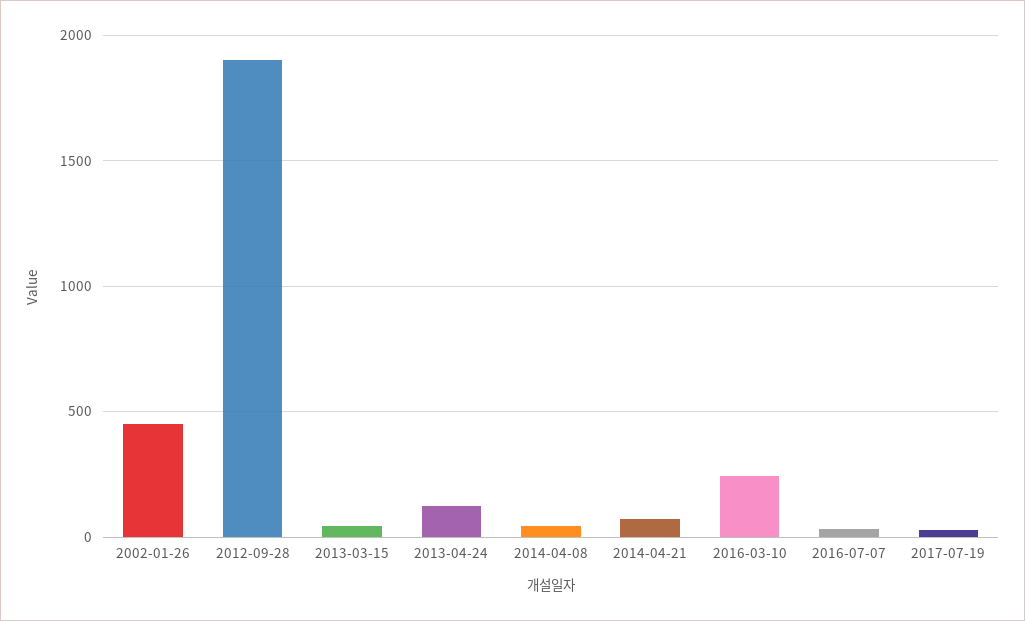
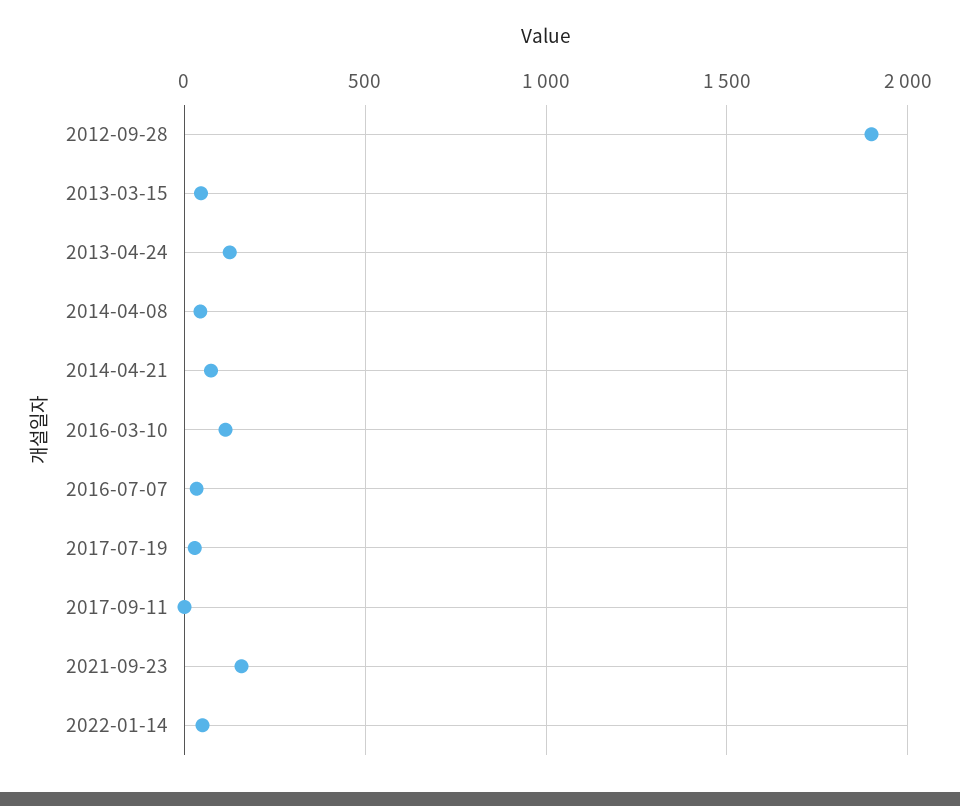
2002-01-26: 450 -> none
2016-03-10: 250 -> 100
2017-09-11: none -> 0
2021-09-23: none -> 150
2022-01-14: none -> 50

